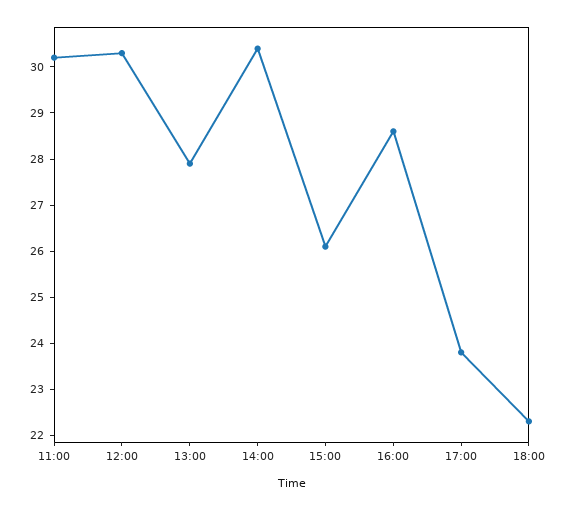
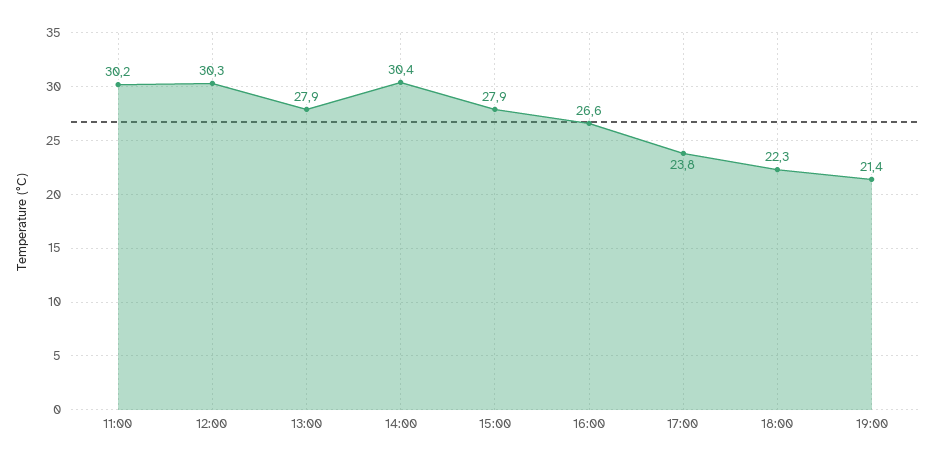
15:00: 26 -> 27.9
16:00: 28.5 -> 26.6
19:00: none -> 21.4

